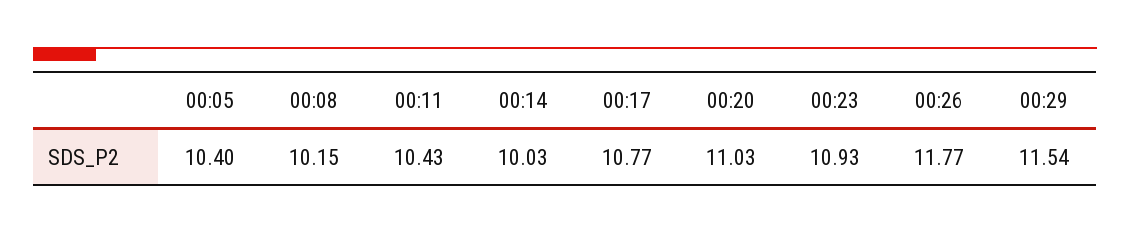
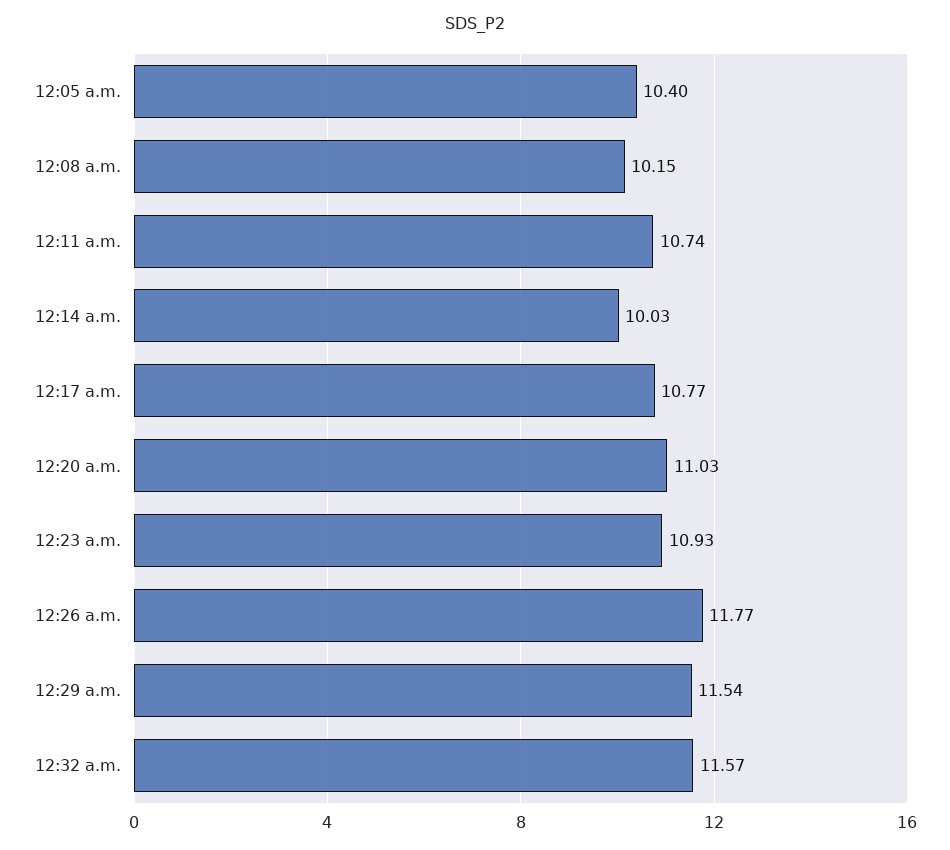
00:11: 10.43 -> 10.74
12:32 a.m.: none -> 11.57

